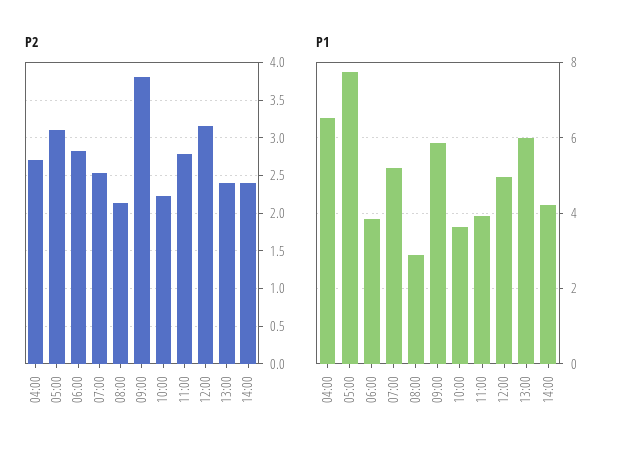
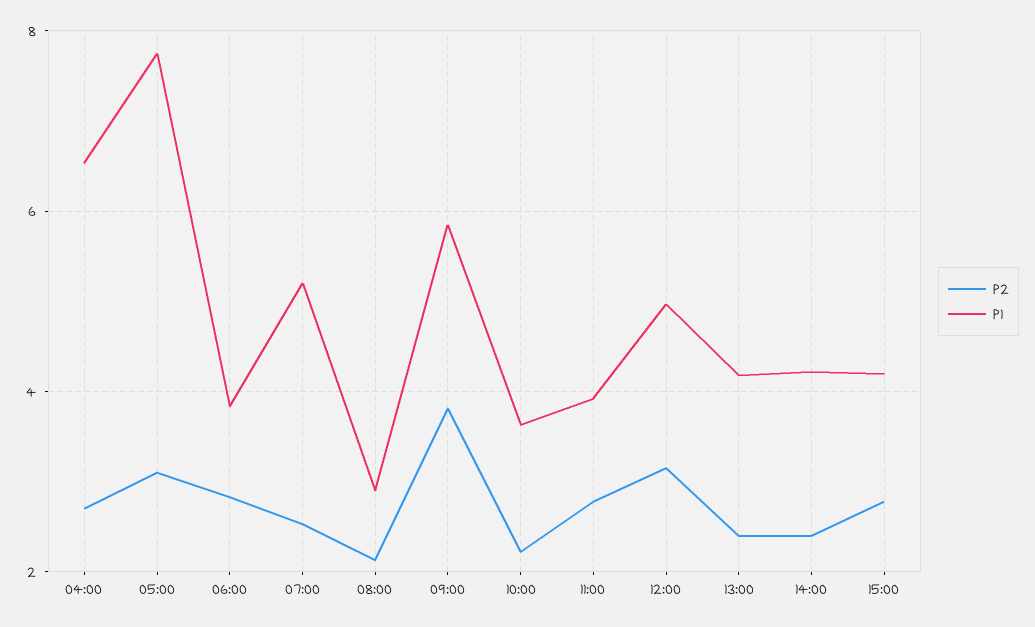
P1, 13:00: 6 -> 4.2
P2, 15:00: none -> 2.8
P1, 15:00: none -> 4.2

